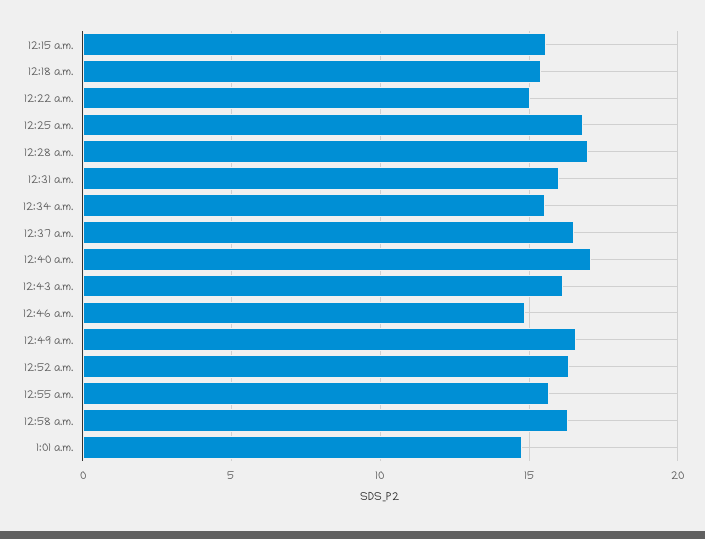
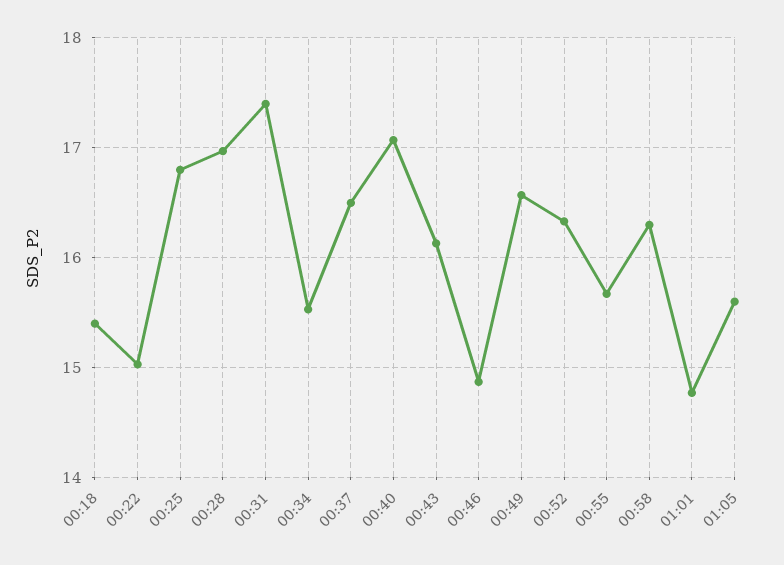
12:15 a.m.: 15.5 -> none
12:31 a.m.: 16 -> 17.4
01:05: none -> 15.6

